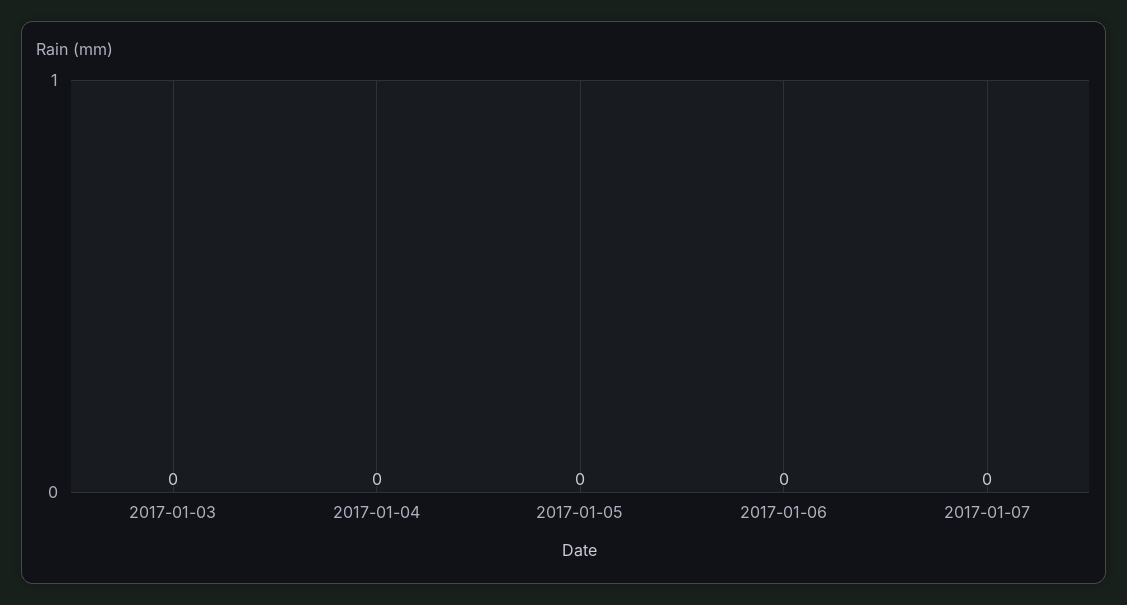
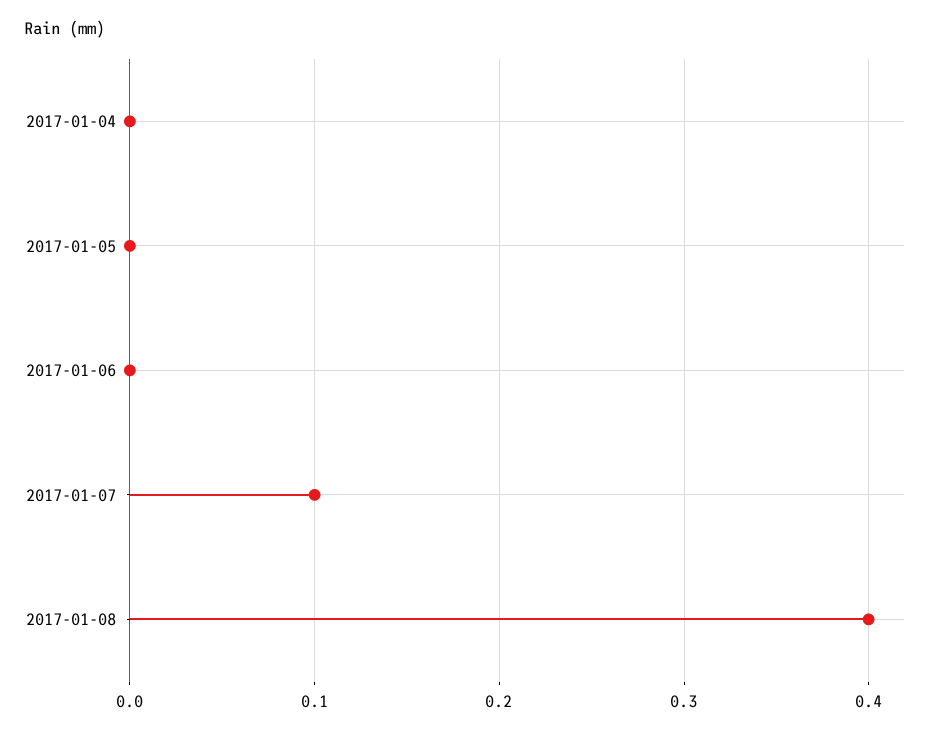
2017-01-03: 0 -> none
2017-01-07: 0 -> 0.1
2017-01-08: none -> 0.4

